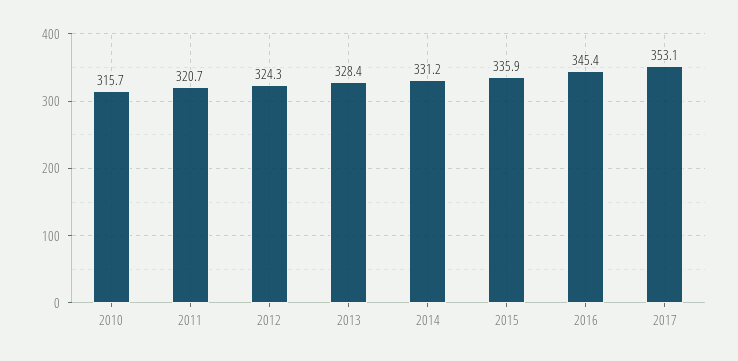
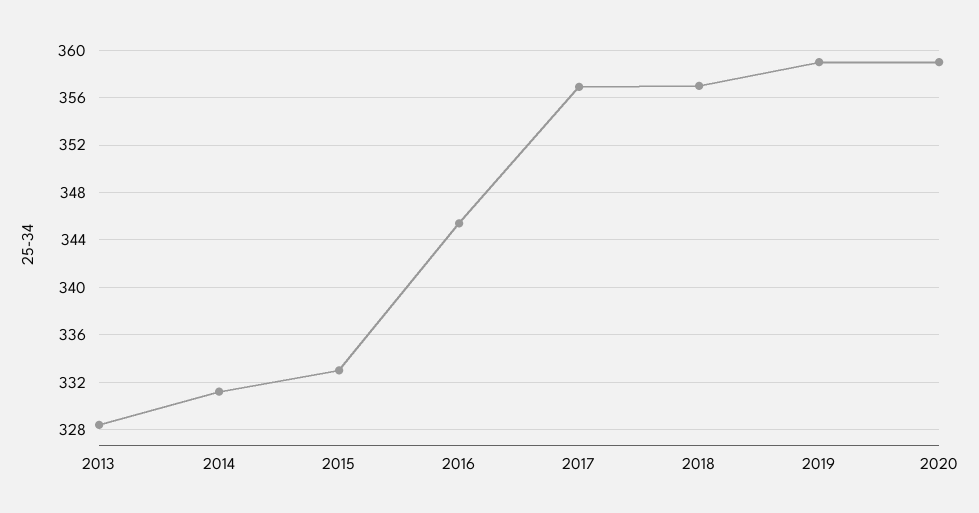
2010: 315.7 -> none
2011: 320.7 -> none
2012: 324.3 -> none
2015: 335.9 -> 333
2017: 353.1 -> 357
2018: none -> 357
2019: none -> 359
2020: none -> 359

